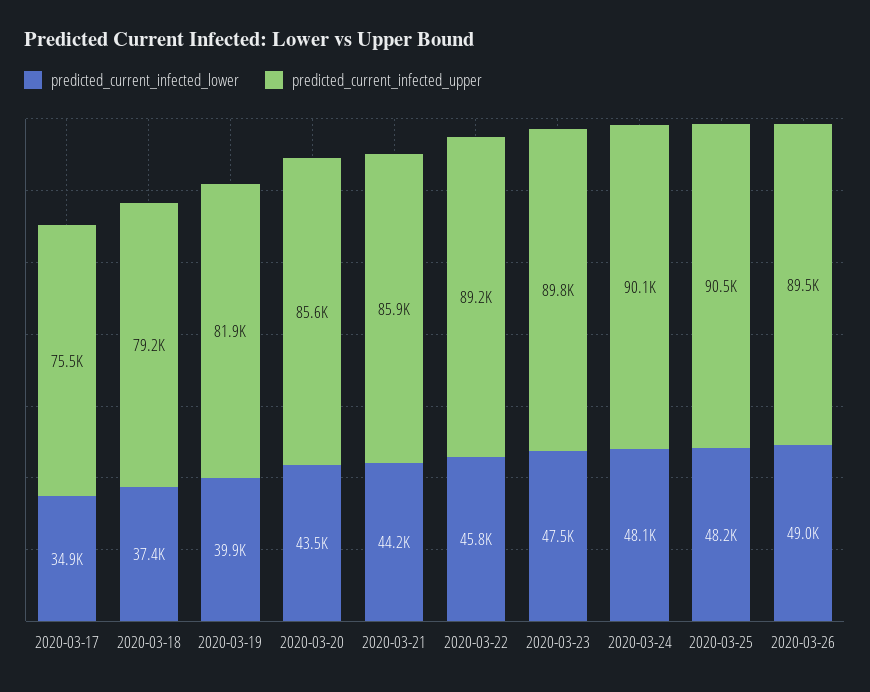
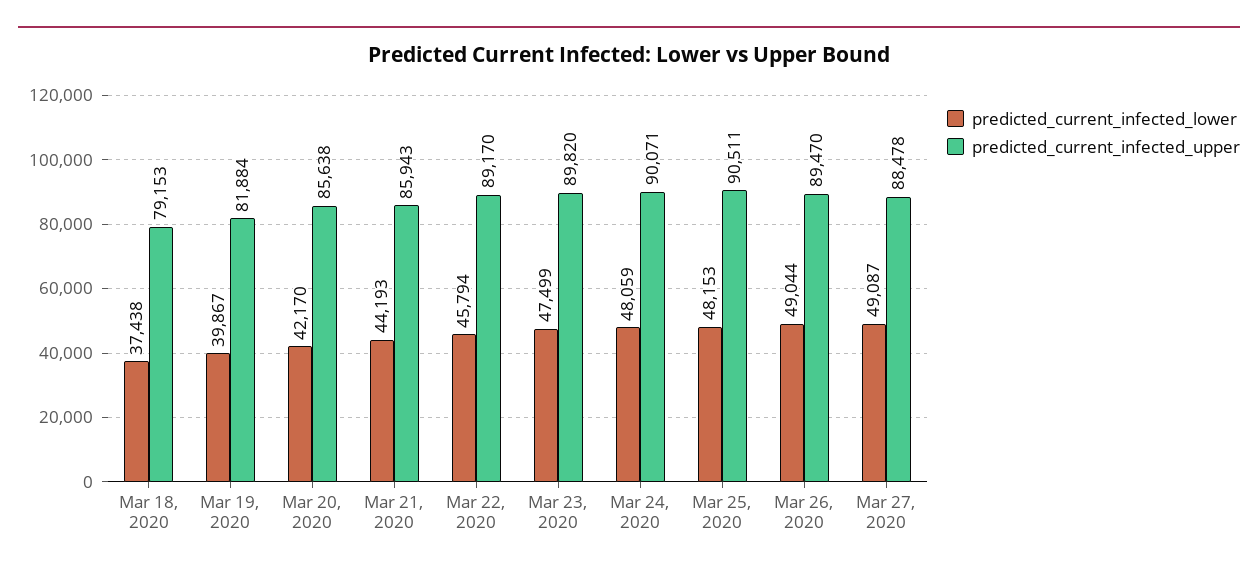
predicted_current_infected_lower, 2020-03-17: 34900 -> none
predicted_current_infected_upper, 2020-03-17: 75500 -> none
predicted_current_infected_lower, 2020-03-20: 43500 -> 42170
predicted_current_infected_lower, Mar 27, 2020: none -> 49087
predicted_current_infected_upper, Mar 27, 2020: none -> 88478

